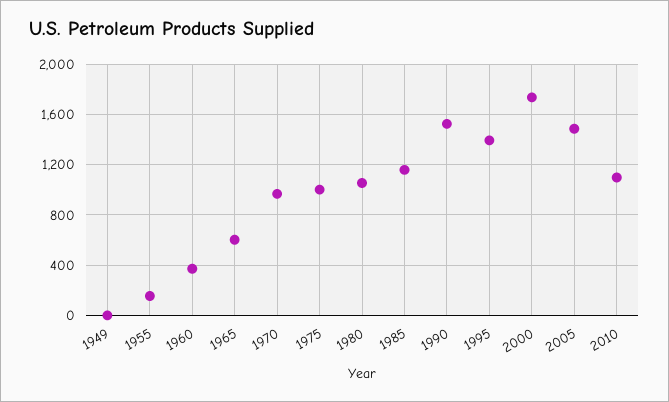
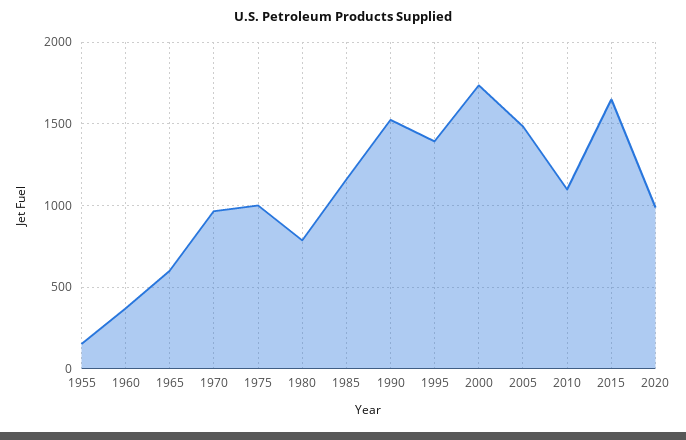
1949: 0 -> none
1980: 1050 -> 800
2015: none -> 1650
2020: none -> 1000

